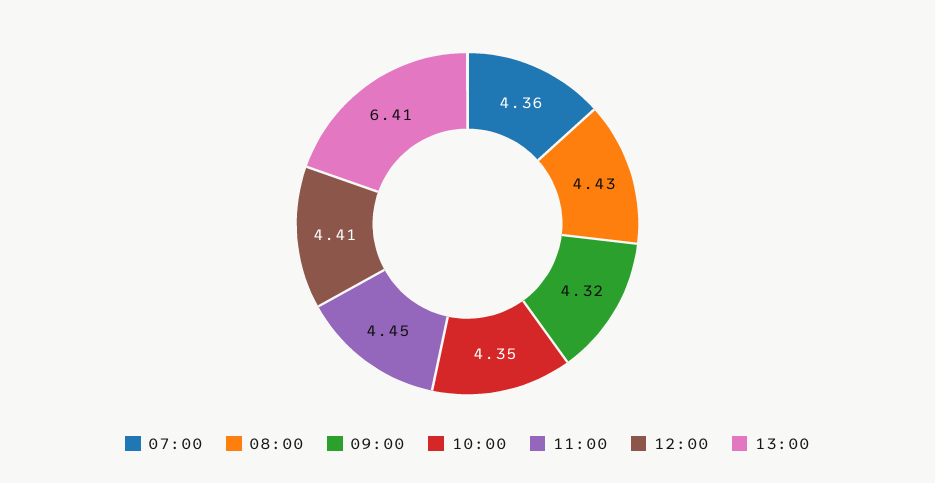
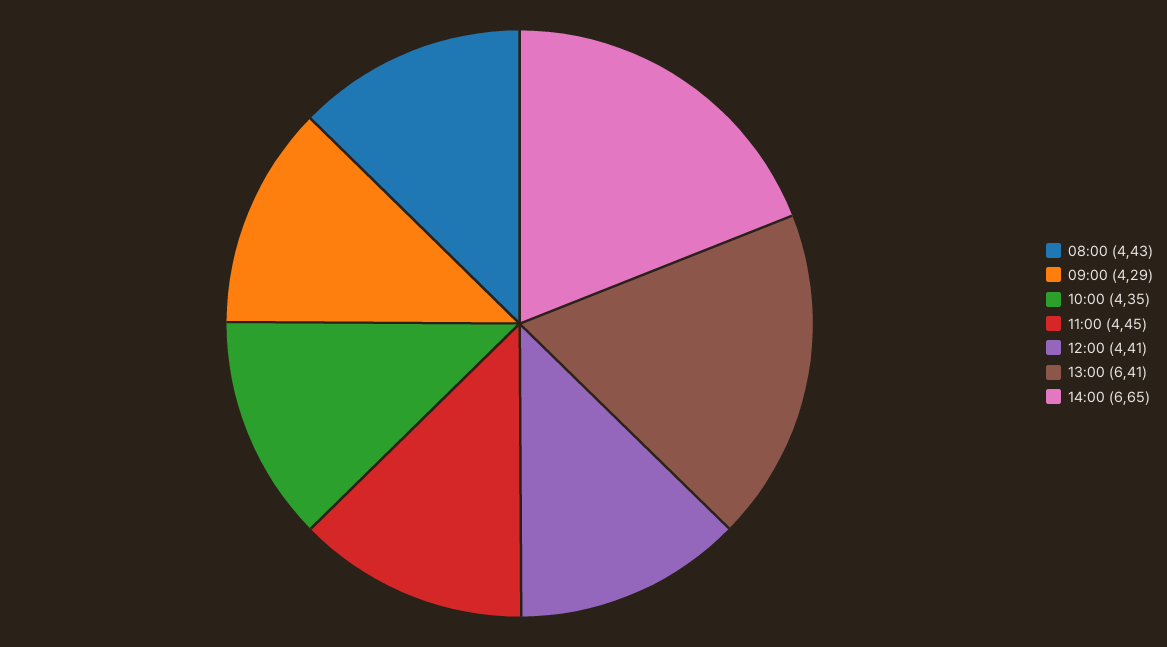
07:00: 4.36 -> none
09:00: 4.32 -> 4.29
14:00: none -> 6.65

